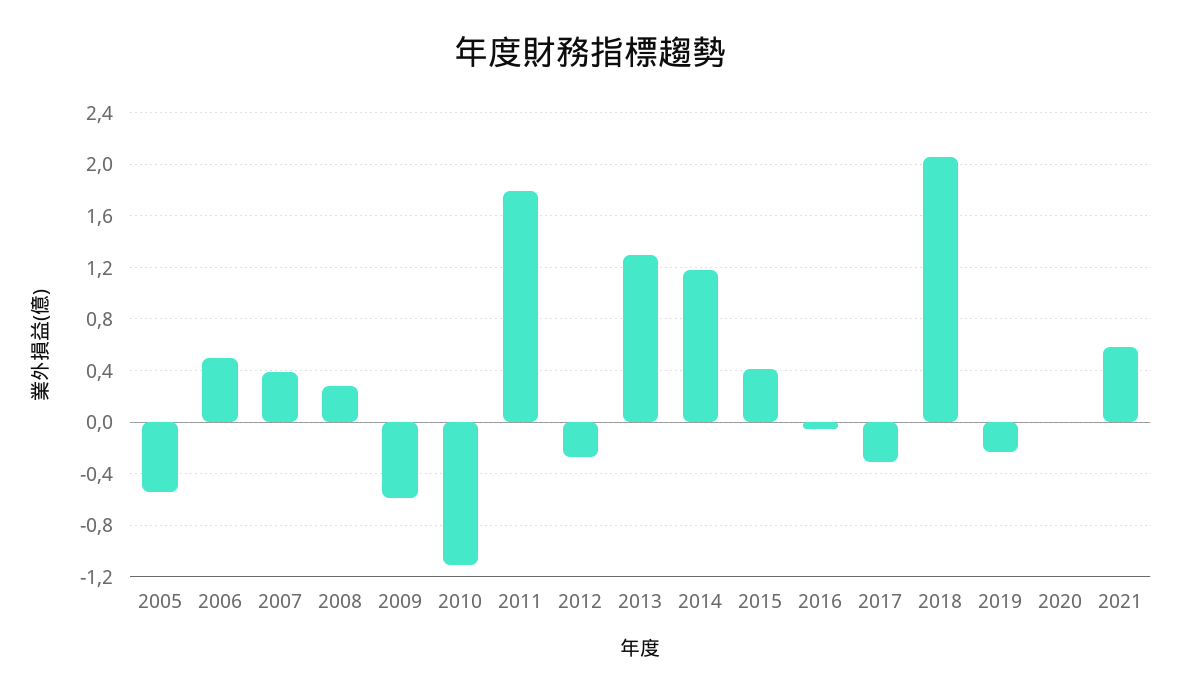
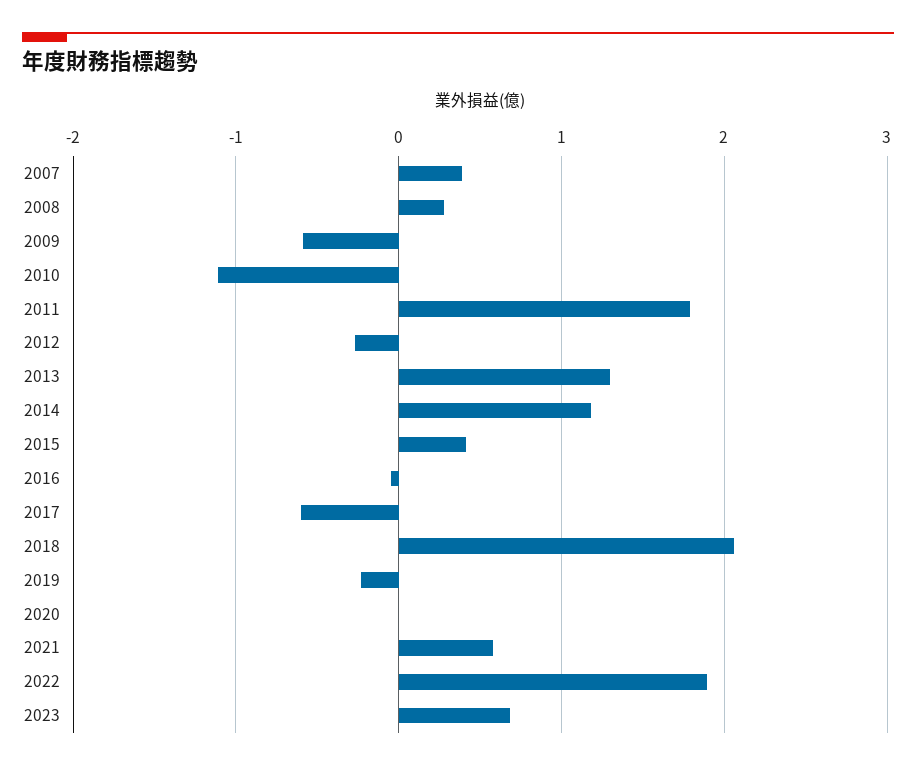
2005: -0.55 -> none
2006: 0.5 -> none
2017: -0.3 -> -0.6
2022: none -> 1.9
2023: none -> 0.7

